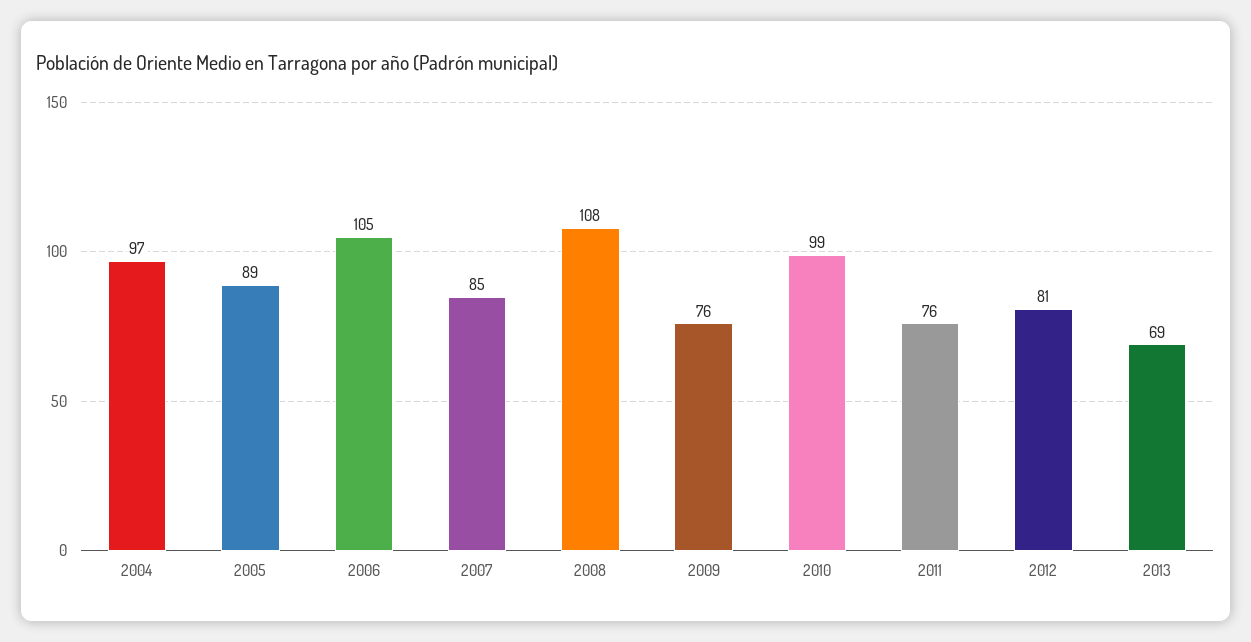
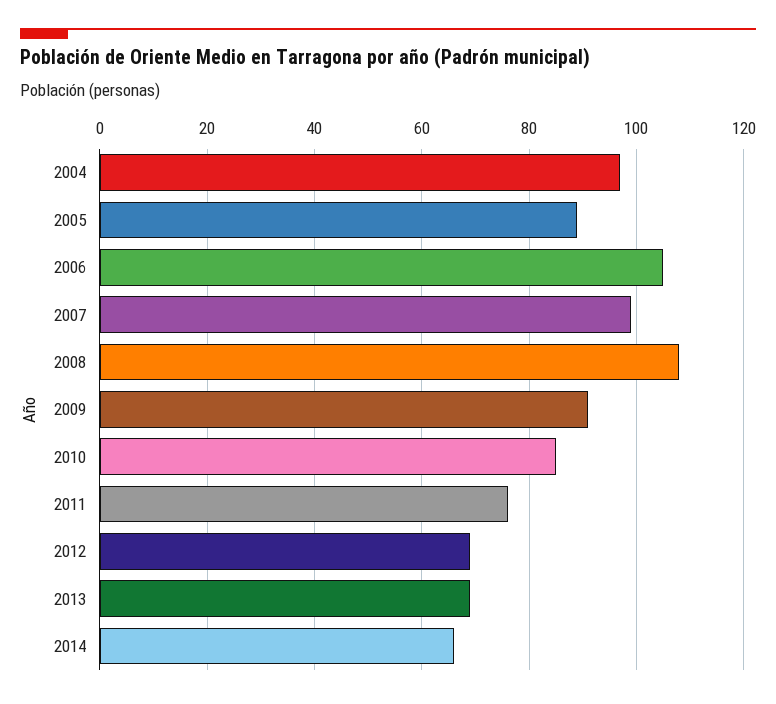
2007: 85 -> 100
2009: 76 -> 90
2010: 99 -> 85
2012: 81 -> 70
2014: none -> 65

